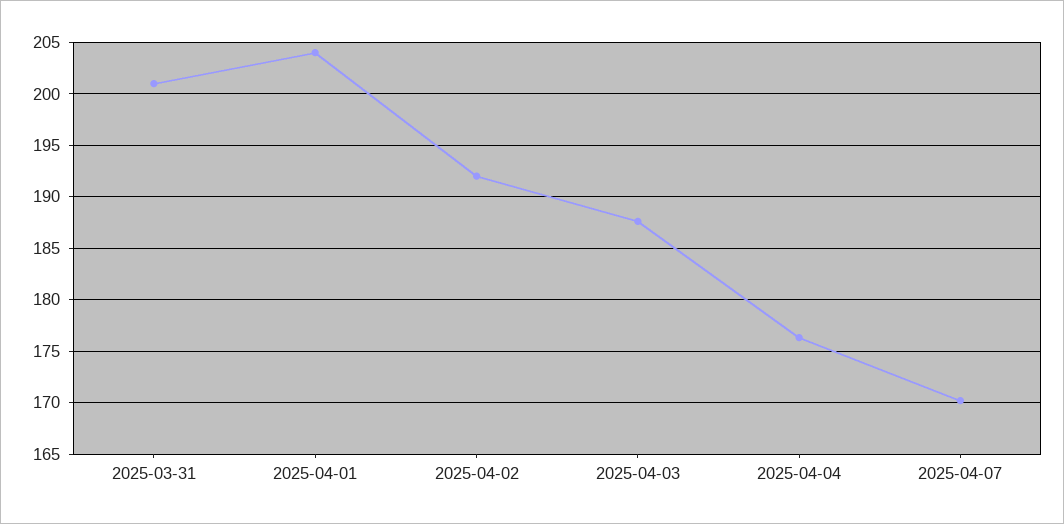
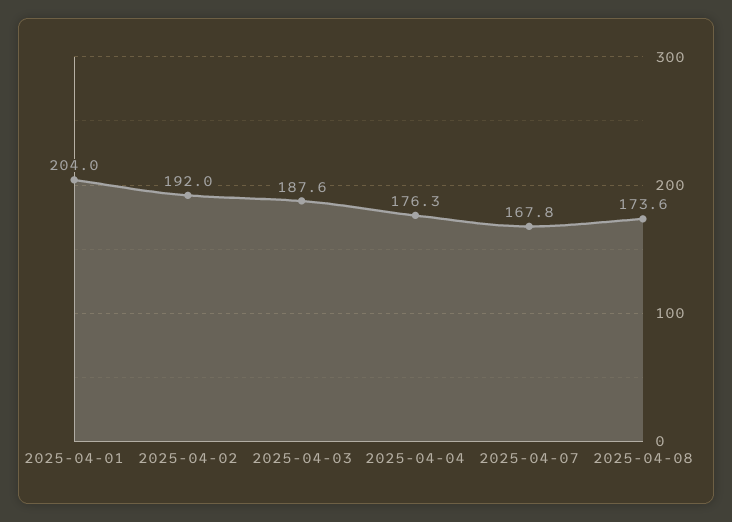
2025-03-31: 201 -> none
2025-04-07: 170 -> 167.8
2025-04-08: none -> 173.6

